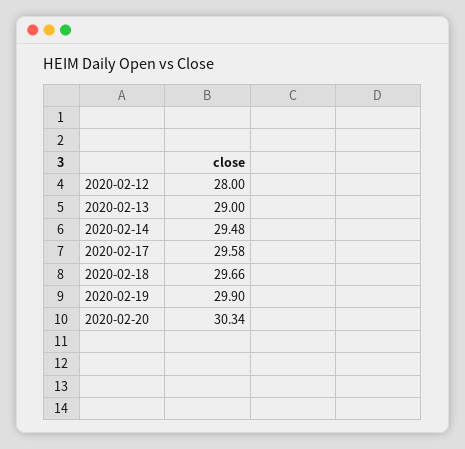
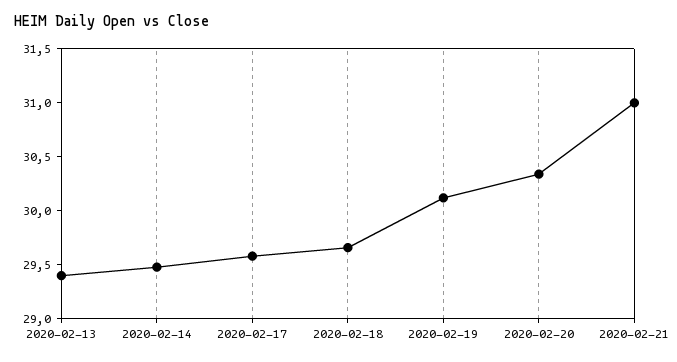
2020-02-12: 28 -> none
2020-02-13: 29 -> 29.4
2020-02-19: 29.9 -> 30.1
2020-02-21: none -> 31

